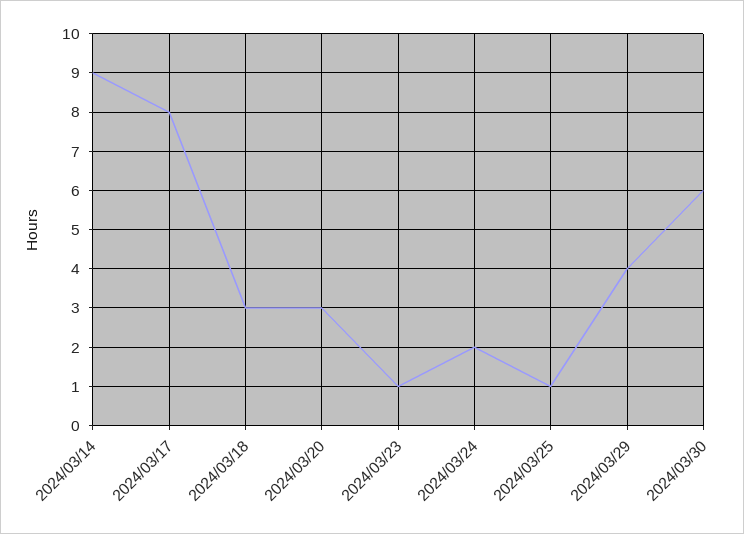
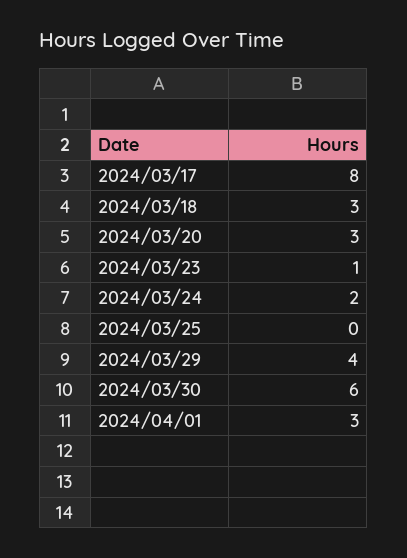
2024/03/14: 9 -> none
2024/03/25: 1 -> 0
2024/04/01: none -> 3

